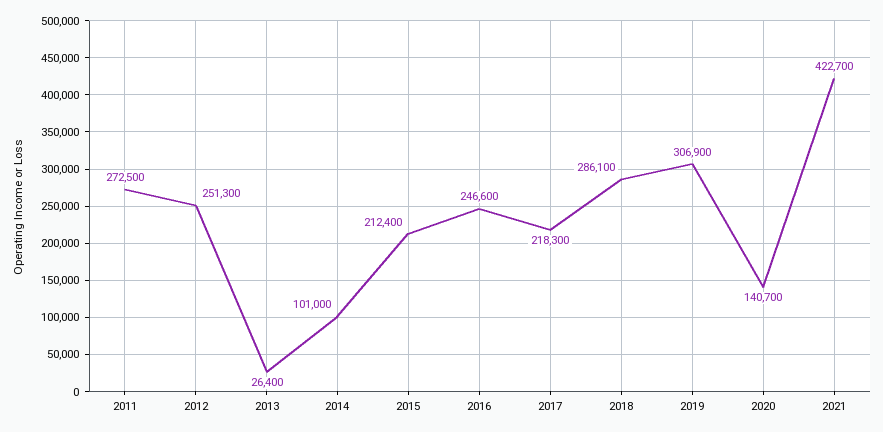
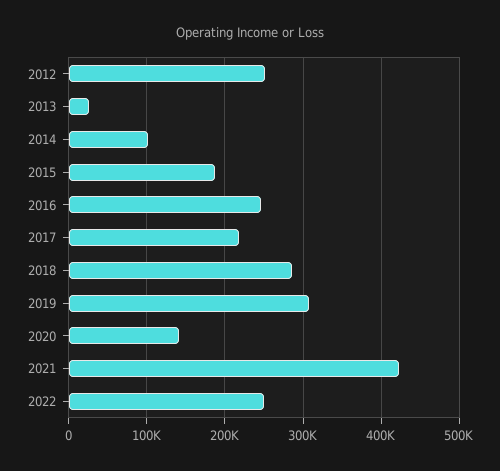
2011: 272500 -> none
2015: 212400 -> 190000
2022: none -> 250000

